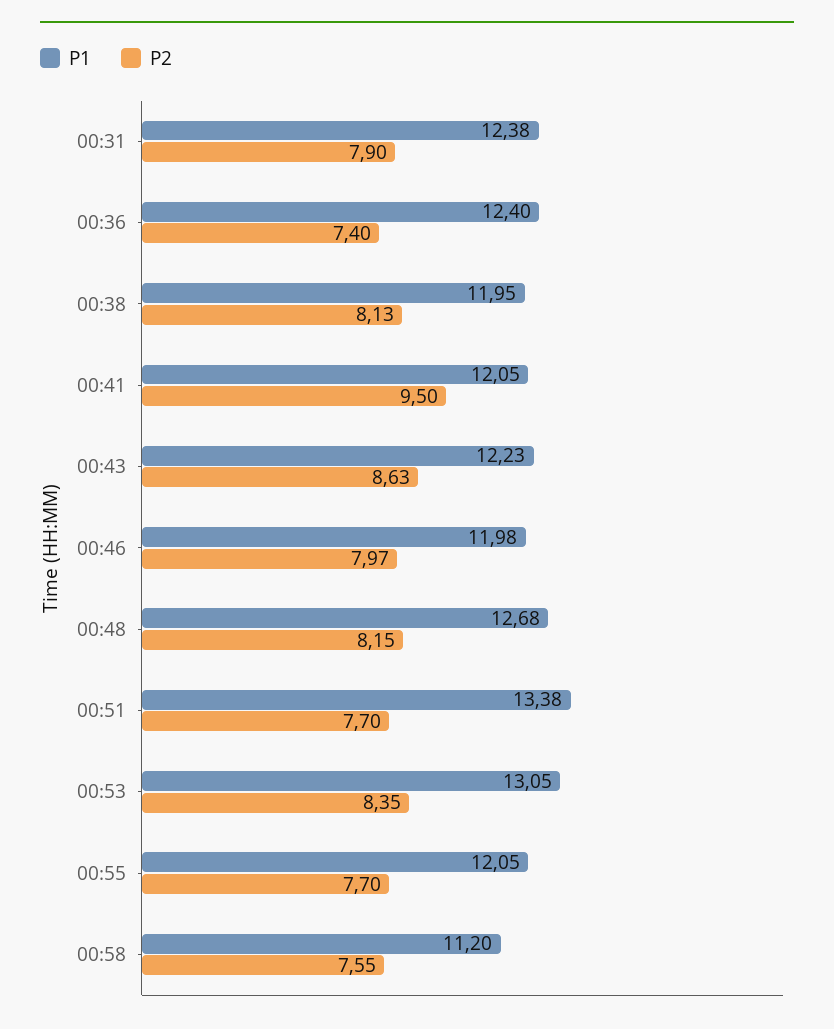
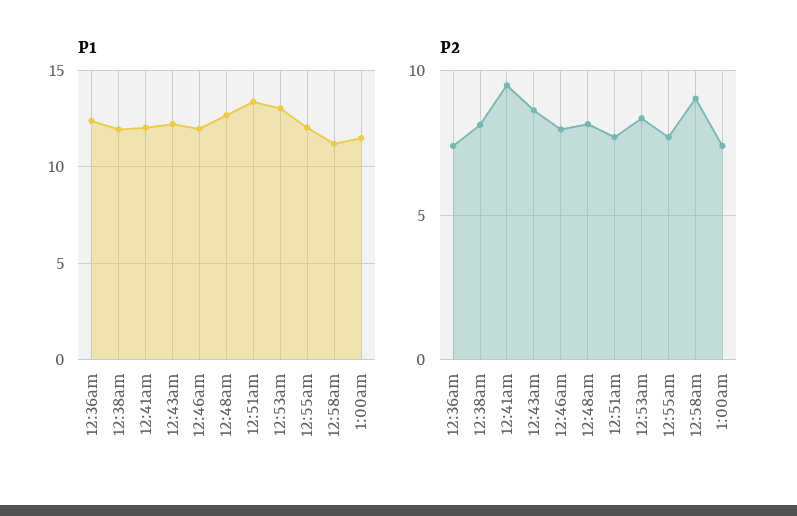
P1, 00:31: 12.38 -> none
P2, 00:31: 7.9 -> none
P2, 00:58: 7.55 -> 9
P1, 1:00am: none -> 11.5
P2, 1:00am: none -> 7.5

